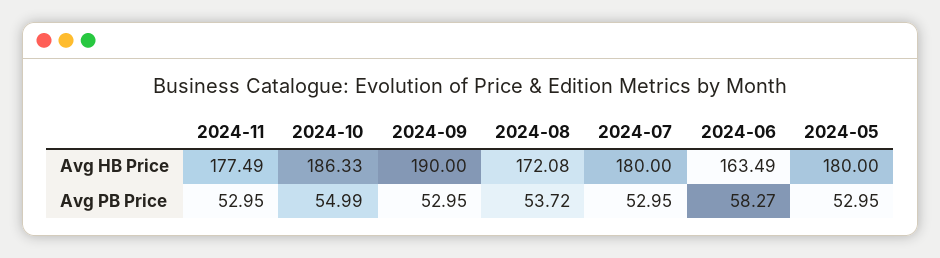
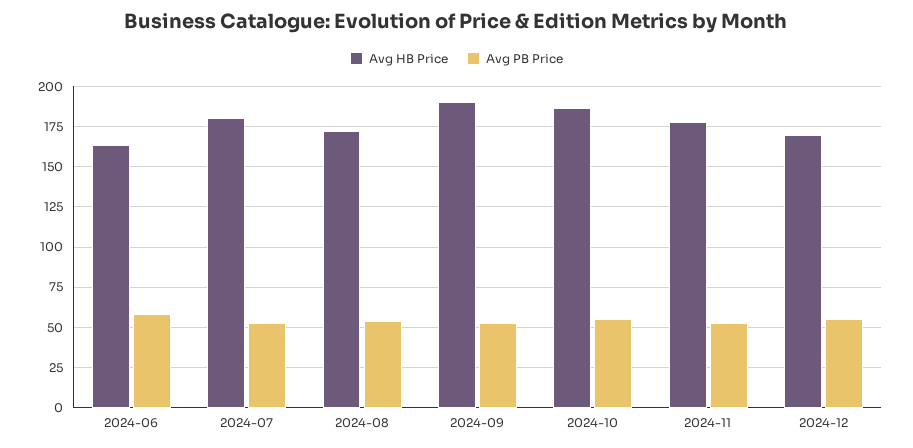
Avg HB Price, 2024-05: 180 -> none
Avg PB Price, 2024-05: 52.95 -> none
Avg HB Price, 2024-12: none -> 170
Avg PB Price, 2024-12: none -> 55

